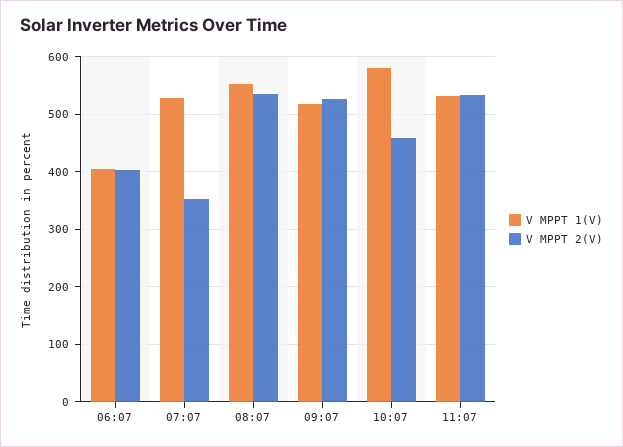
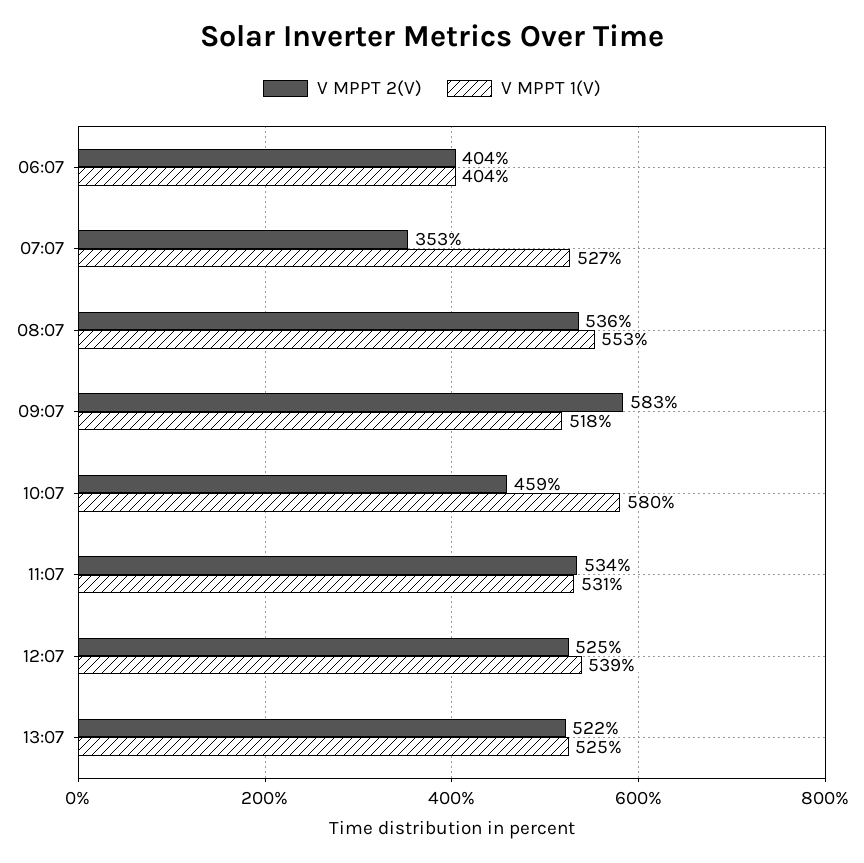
V MPPT 2(V), 09:07: 520 -> 583
V MPPT 2(V), 12:07: none -> 525
V MPPT 1(V), 12:07: none -> 539
V MPPT 2(V), 13:07: none -> 522
V MPPT 1(V), 13:07: none -> 525

